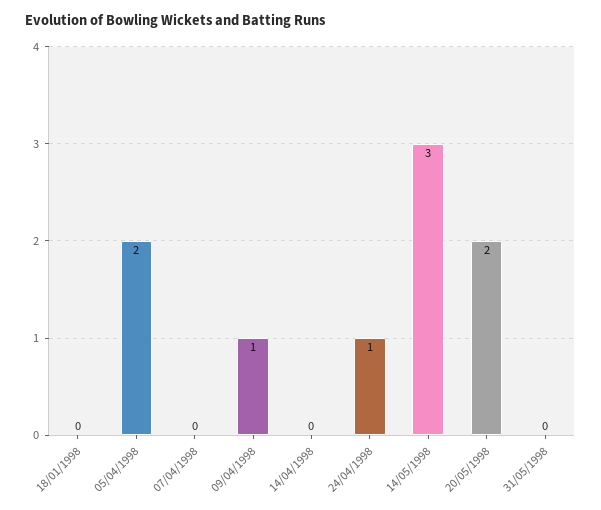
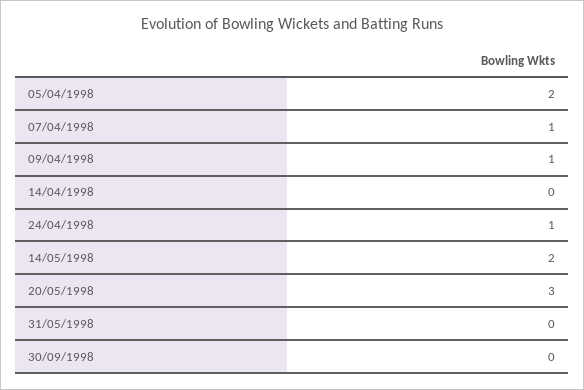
18/01/1998: 0 -> none
07/04/1998: 0 -> 1
14/05/1998: 3 -> 2
20/05/1998: 2 -> 3
30/09/1998: none -> 0

